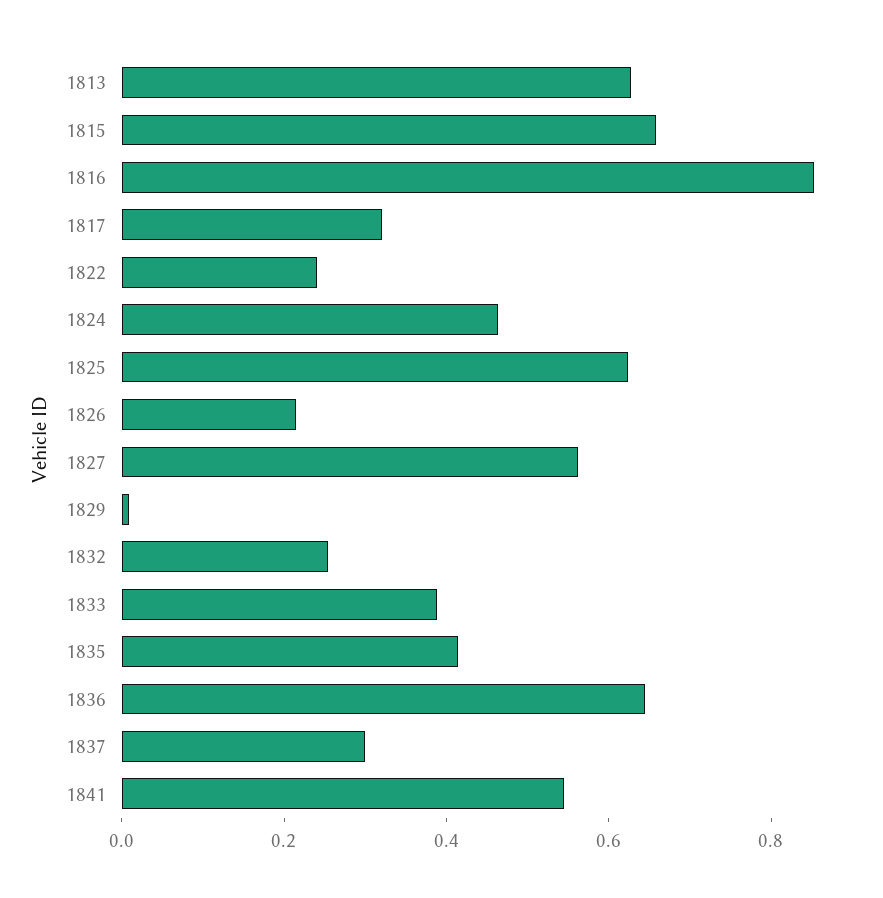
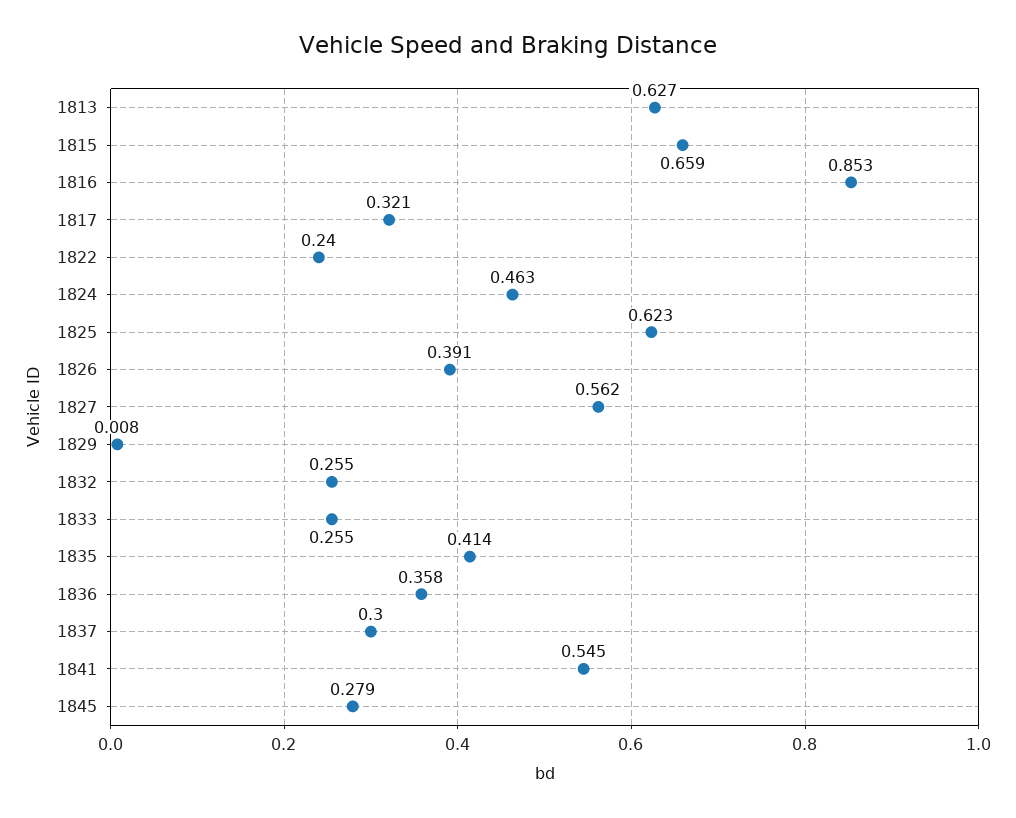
1826: 0.2 -> 0.391
1833: 0.4 -> 0.255
1836: 0.65 -> 0.358
1845: none -> 0.279

